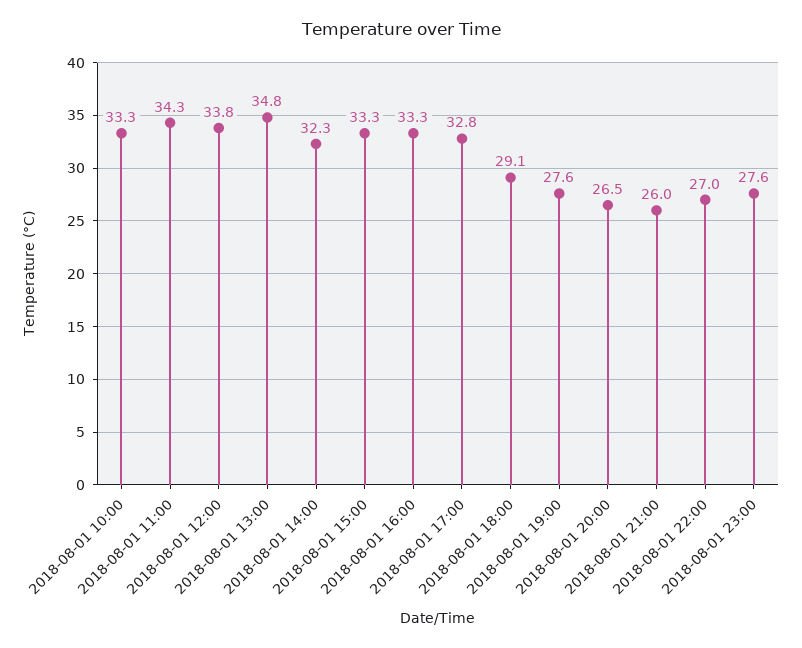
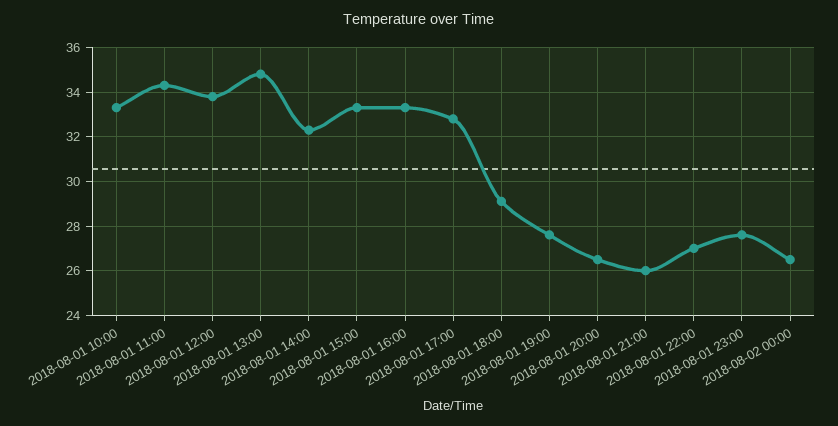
2018-08-02 00:00: none -> 26.5

